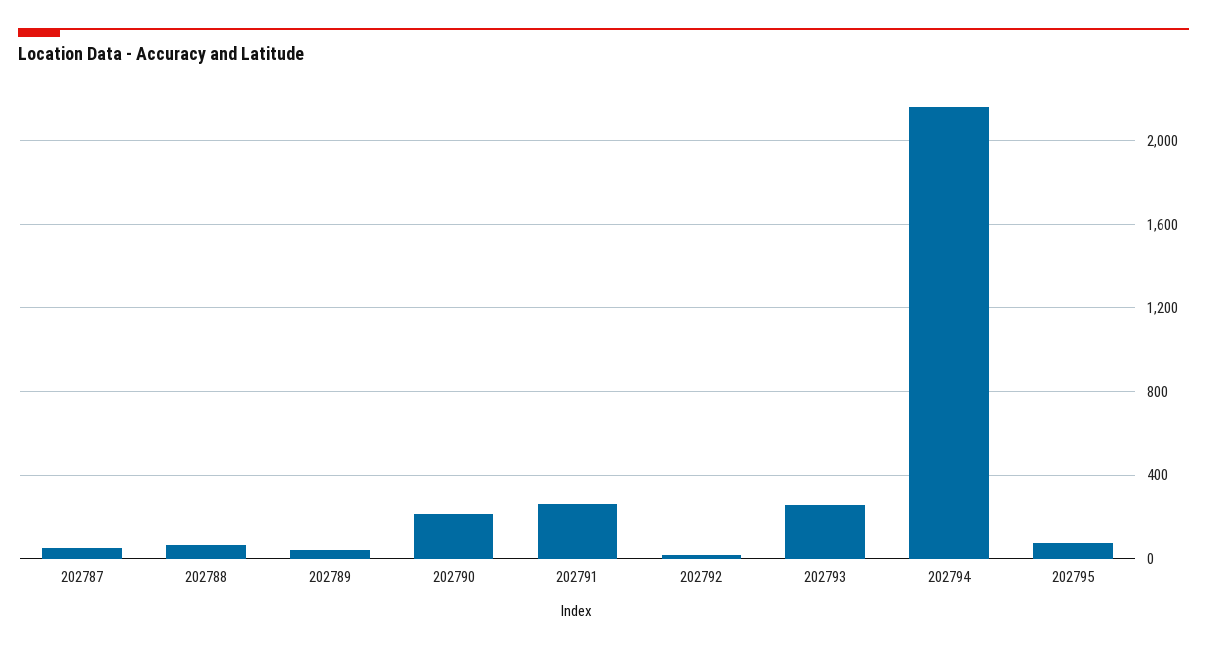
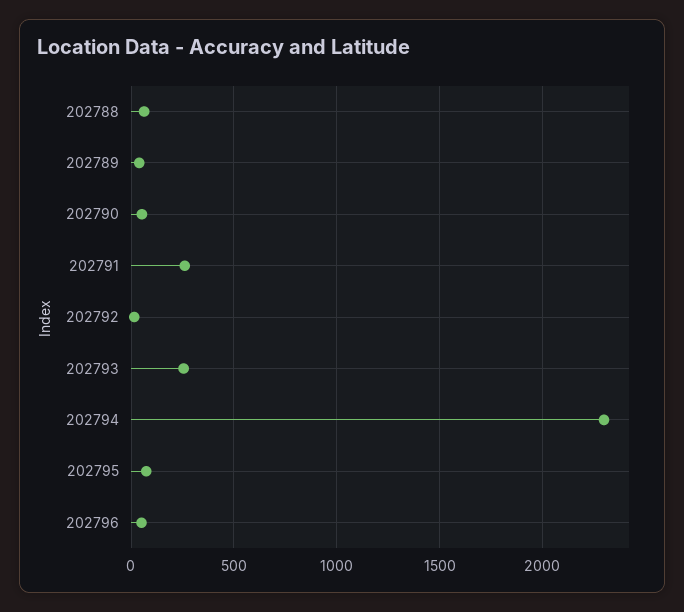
202787: 50 -> none
202790: 200 -> 50
202794: 2150 -> 2300
202796: none -> 50

